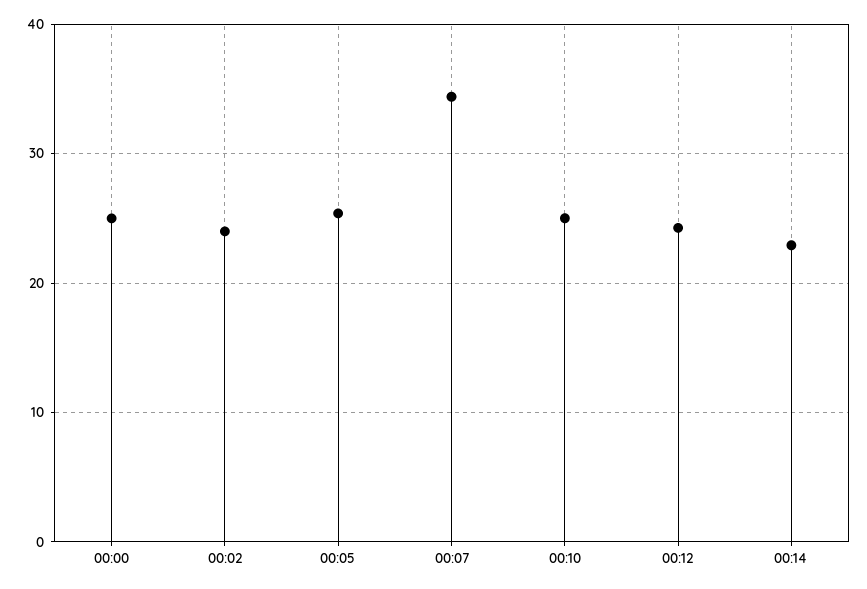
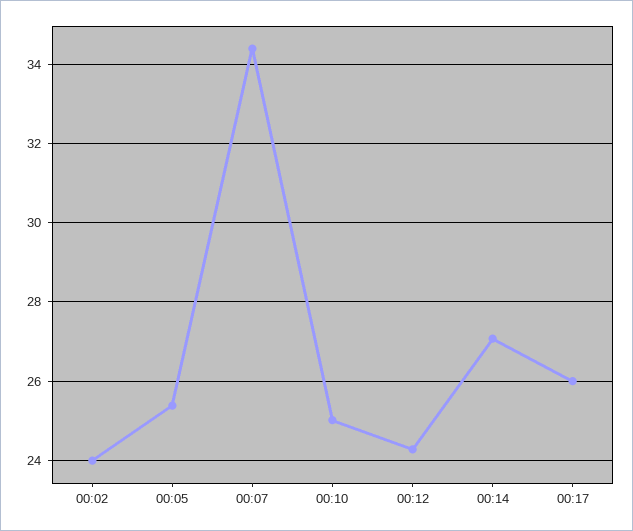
00:00: 25 -> none
00:14: 23 -> 27
00:17: none -> 26

